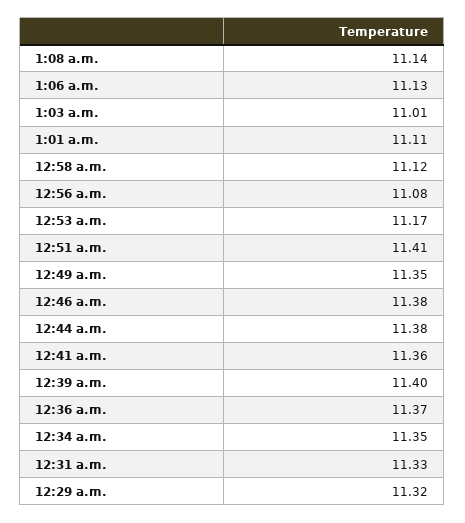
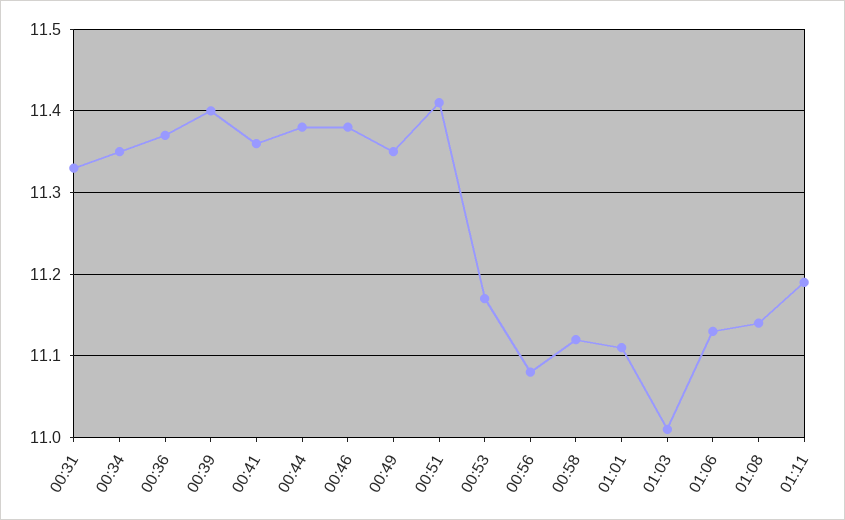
12:29 a.m.: 11.32 -> none
01:11: none -> 11.19

